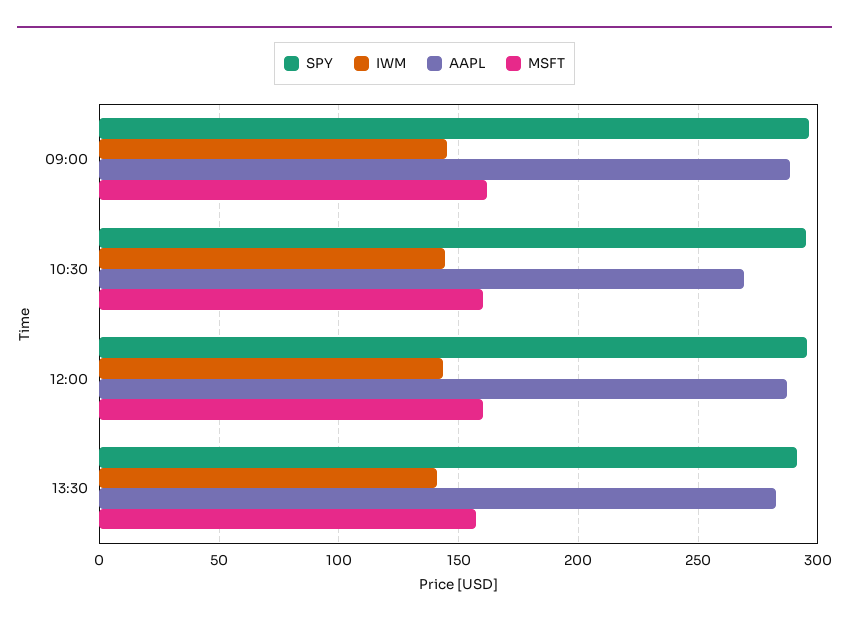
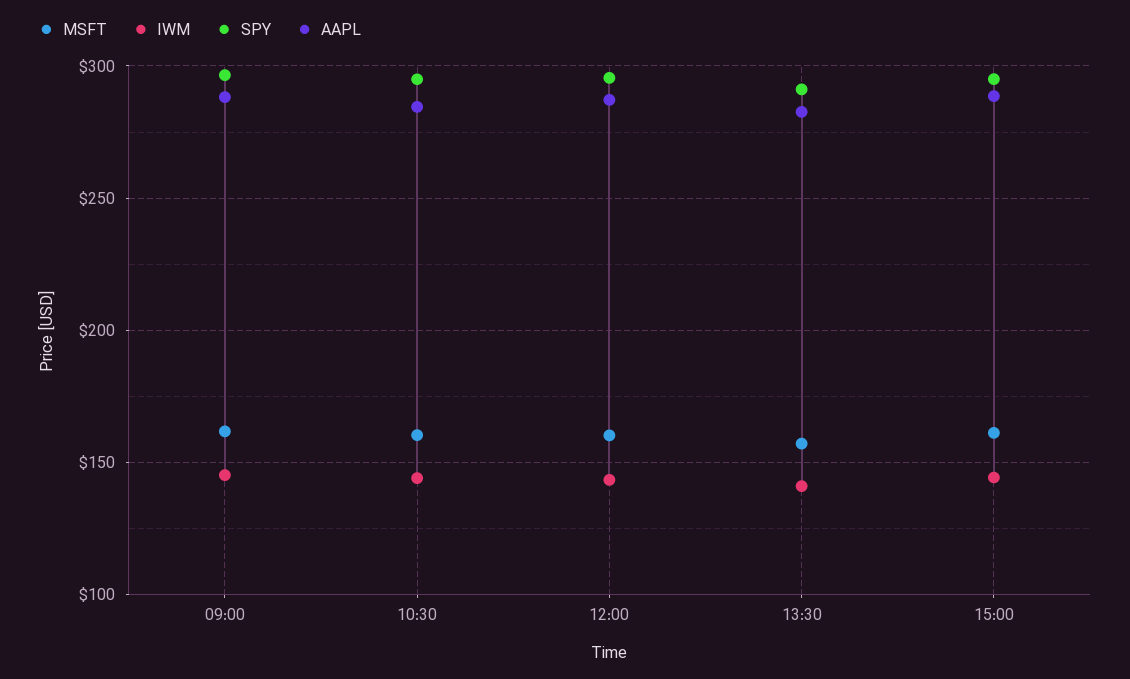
AAPL, 10:30: 270 -> 285
MSFT, 15:00: none -> 160
IWM, 15:00: none -> 145
SPY, 15:00: none -> 295
AAPL, 15:00: none -> 290

